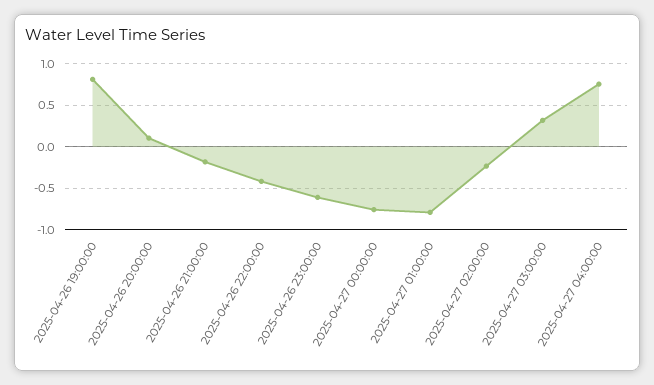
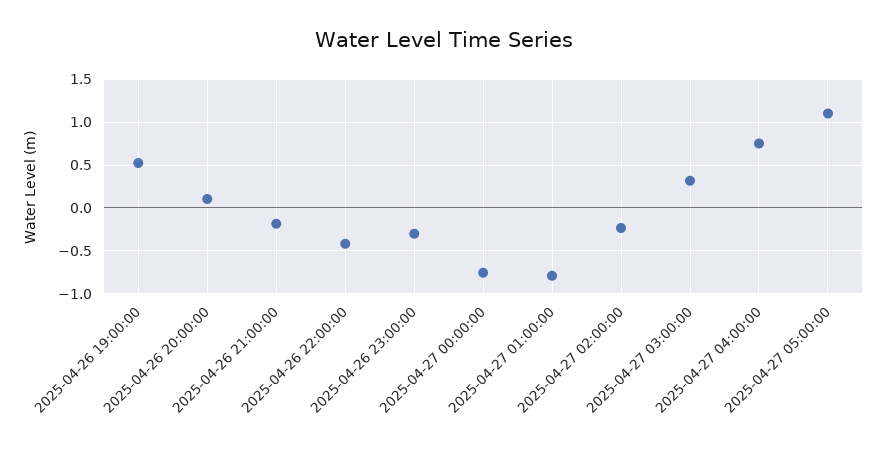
2025-04-26 19:00:00: 0.8 -> 0.5
2025-04-26 23:00:00: -0.6 -> -0.3
2025-04-27 05:00:00: none -> 1.1

